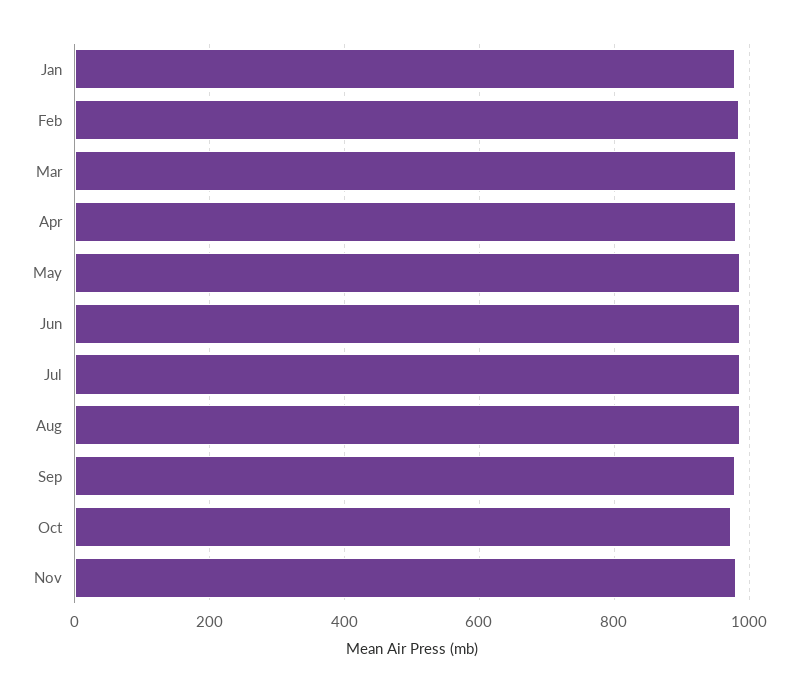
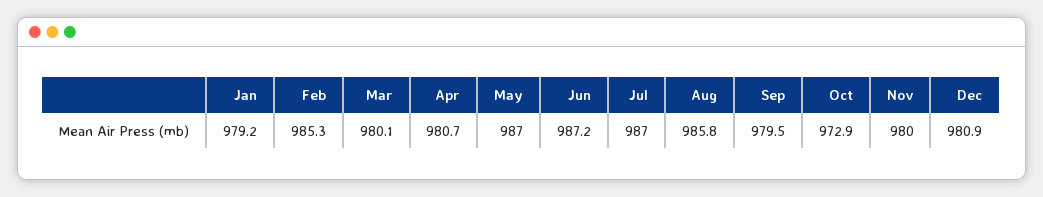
Dec: none -> 980.9

